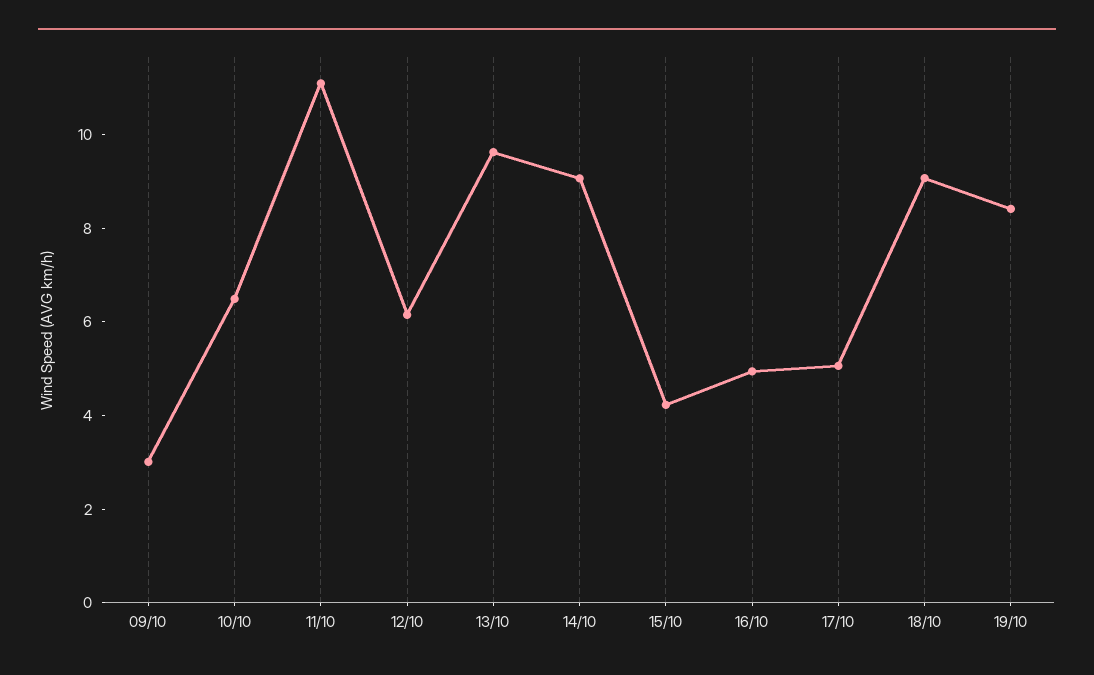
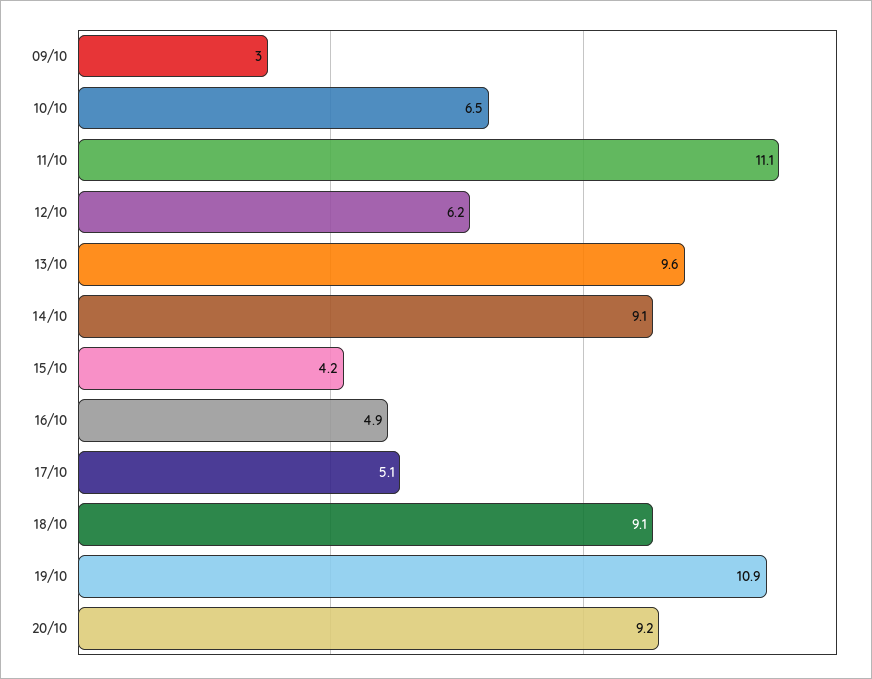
19/10: 8.5 -> 10.9
20/10: none -> 9.2

